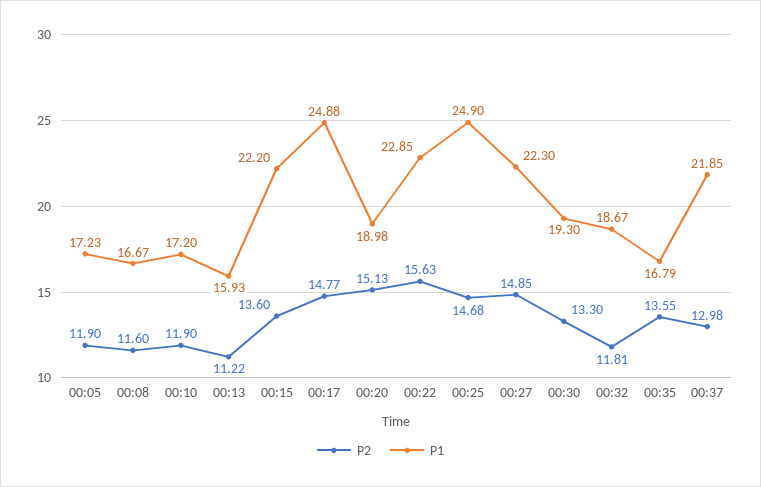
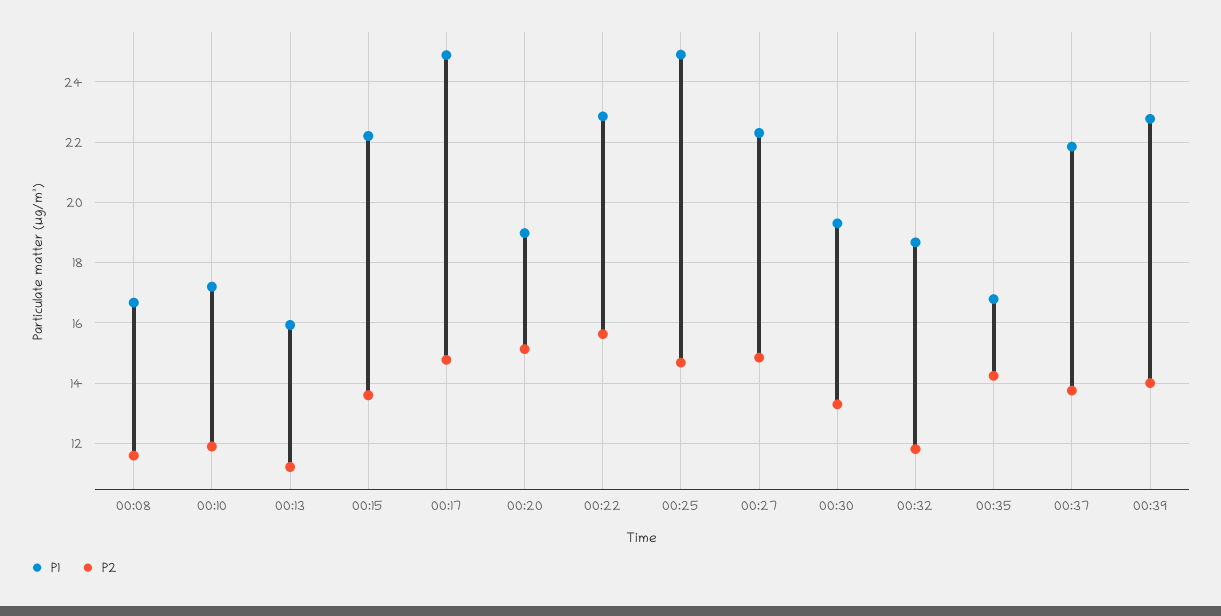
P2, 00:05: 11.9 -> none
P1, 00:05: 17.23 -> none
P2, 00:35: 13.55 -> 14.2
P2, 00:37: 12.98 -> 13.8
P1, 00:39: none -> 22.8
P2, 00:39: none -> 14

